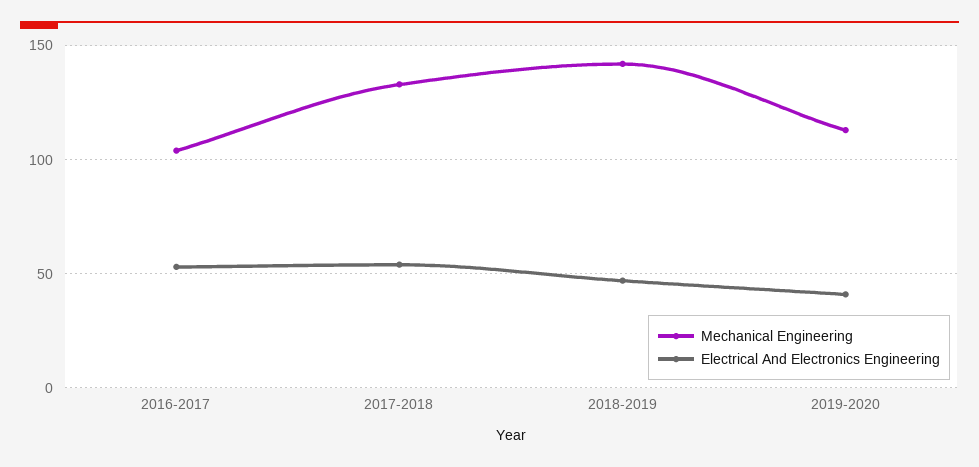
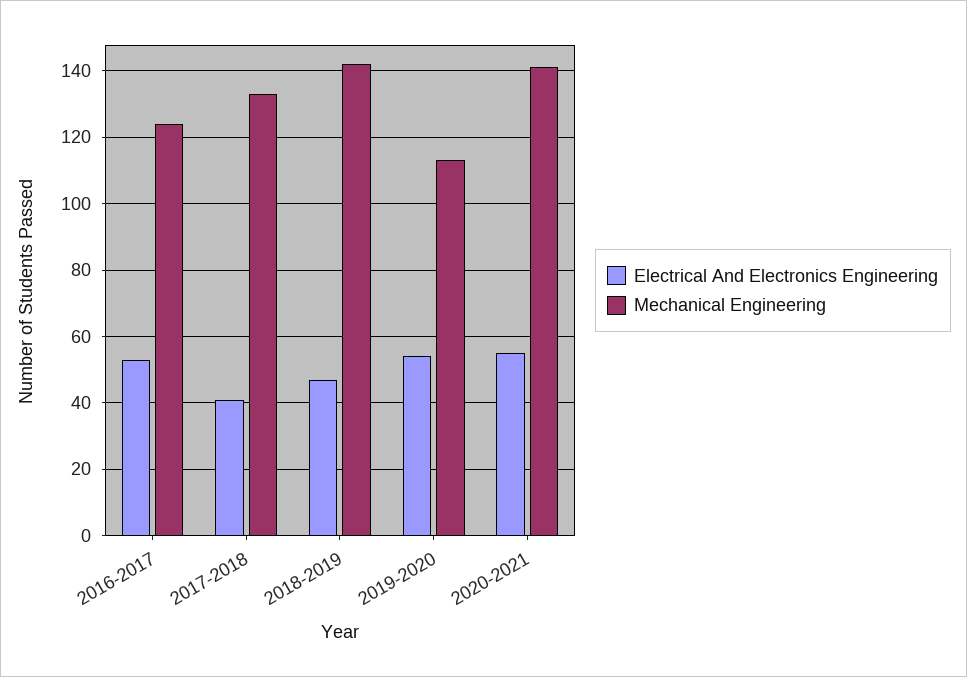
Mechanical Engineering, 2016-2017: 105 -> 125
Electrical And Electronics Engineering, 2017-2018: 55 -> 40
Electrical And Electronics Engineering, 2019-2020: 40 -> 55
Electrical And Electronics Engineering, 2020-2021: none -> 55
Mechanical Engineering, 2020-2021: none -> 140

